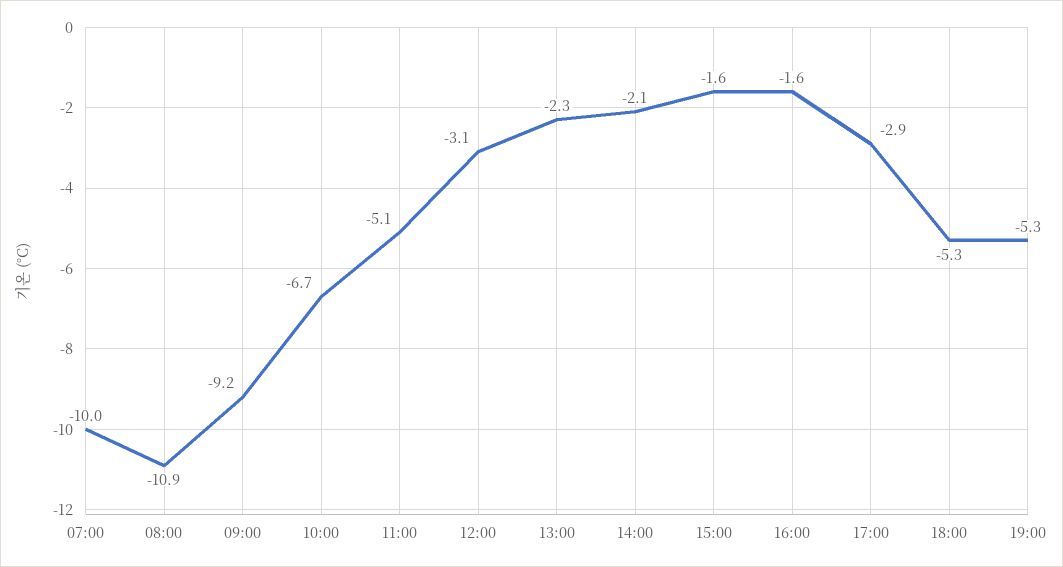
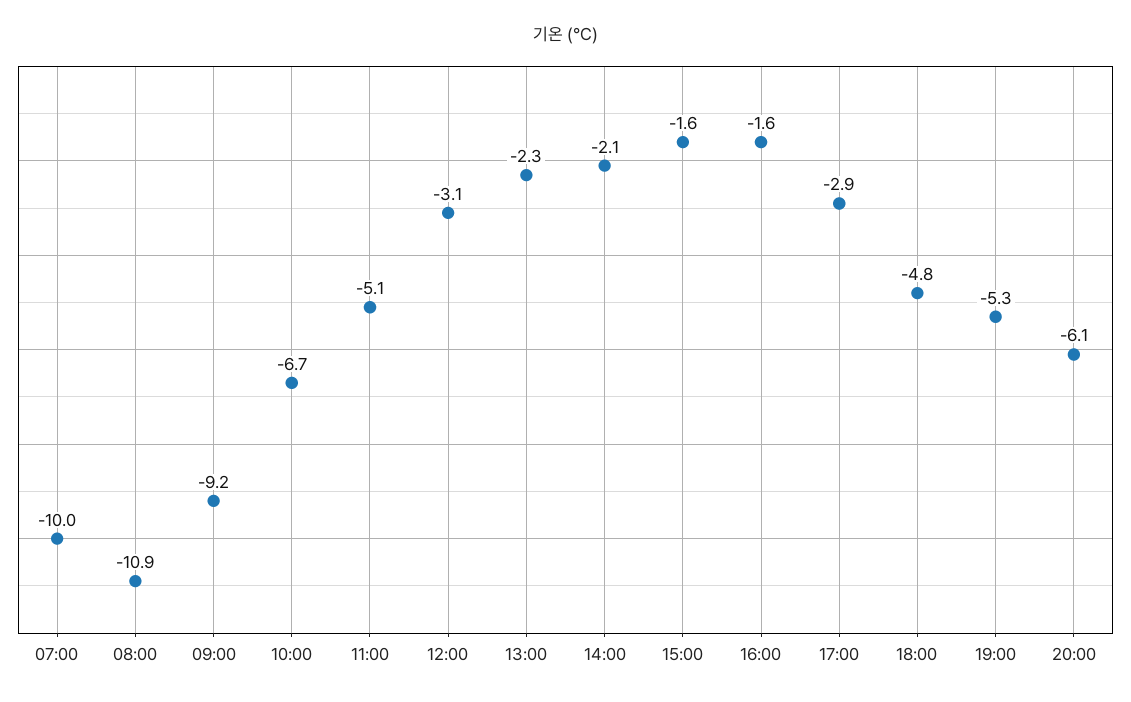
18:00: -5.3 -> -4.8
20:00: none -> -6.1

